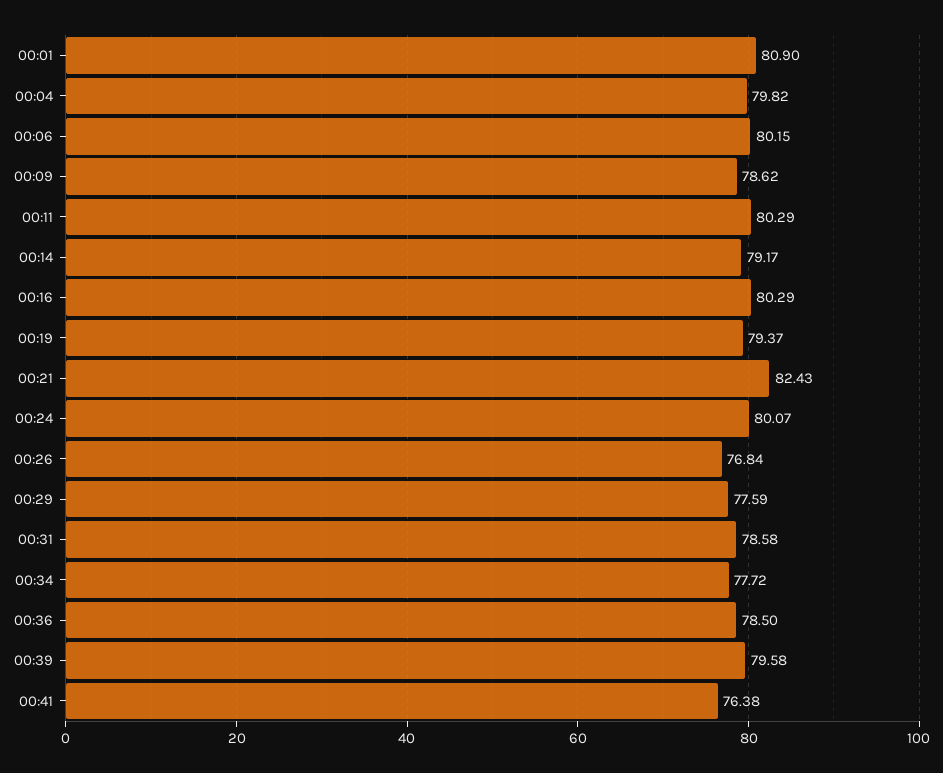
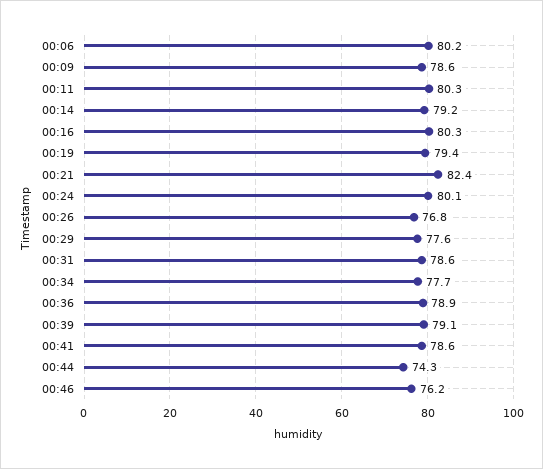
00:01: 80.9 -> none
00:04: 79.82 -> none
00:36: 78.5 -> 78.9
00:39: 79.58 -> 79.1
00:41: 76.38 -> 78.6
00:44: none -> 74.3
00:46: none -> 76.2

